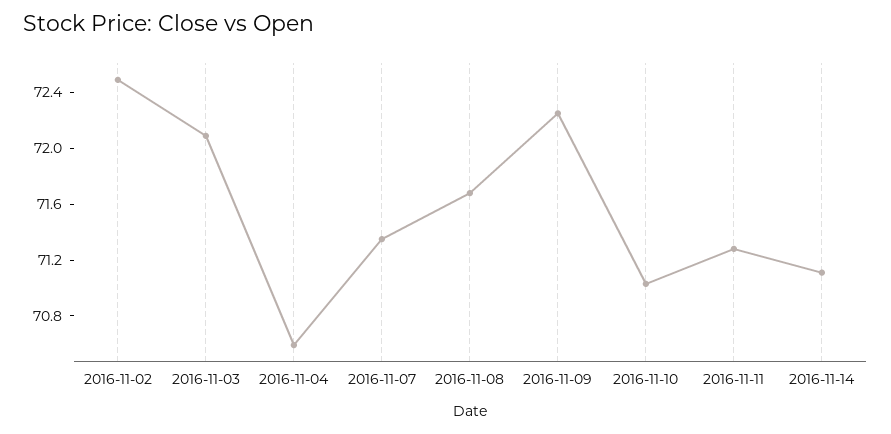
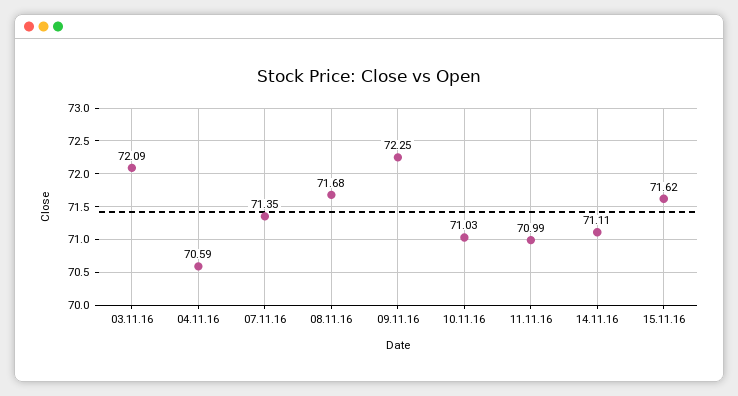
2016-11-02: 72.5 -> none
2016-11-11: 71.3 -> 70.99
15.11.16: none -> 71.62

